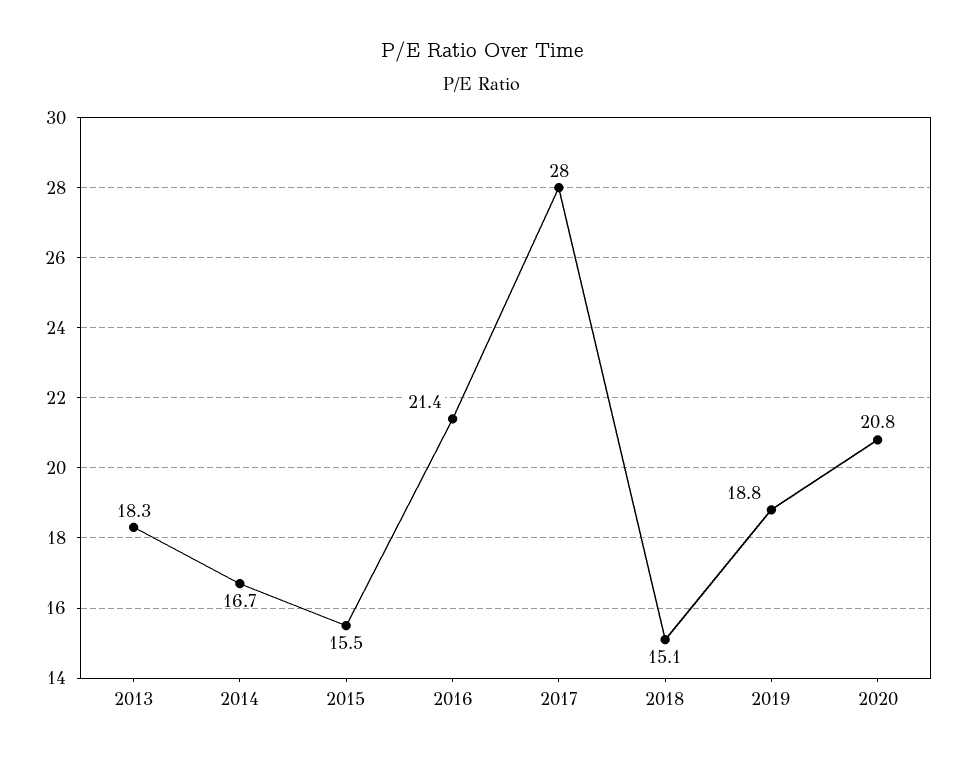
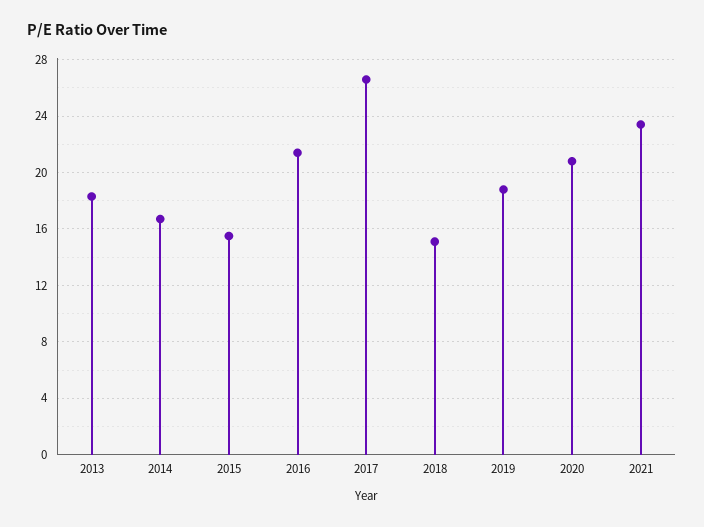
2017: 28 -> 26.5
2021: none -> 23.5

